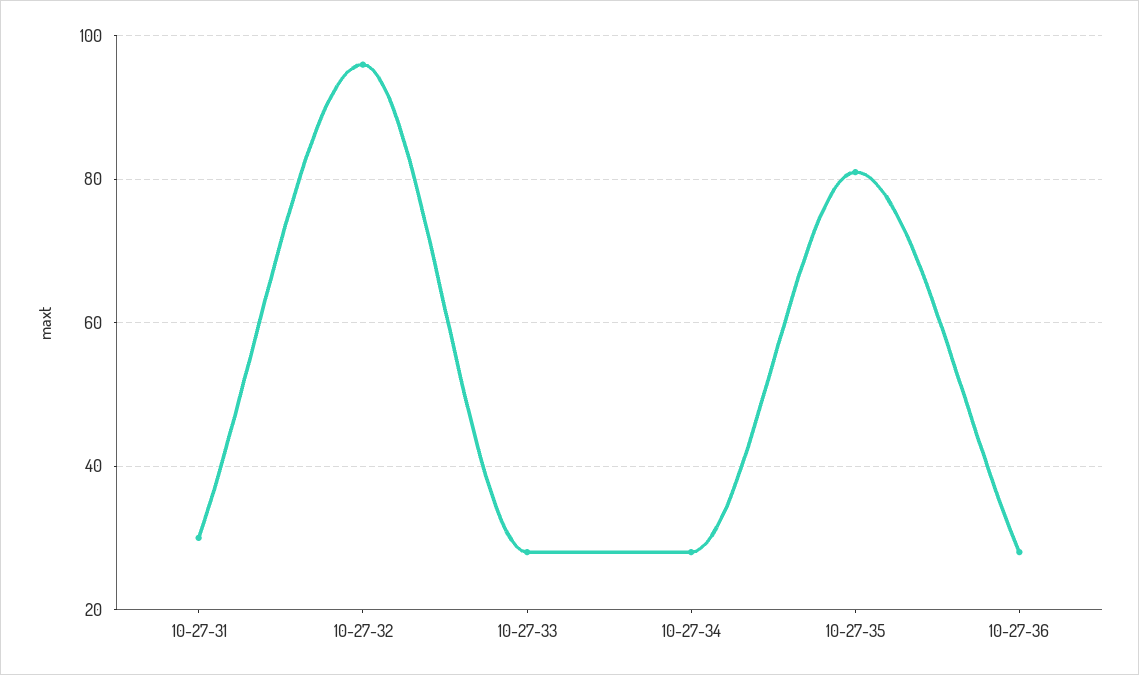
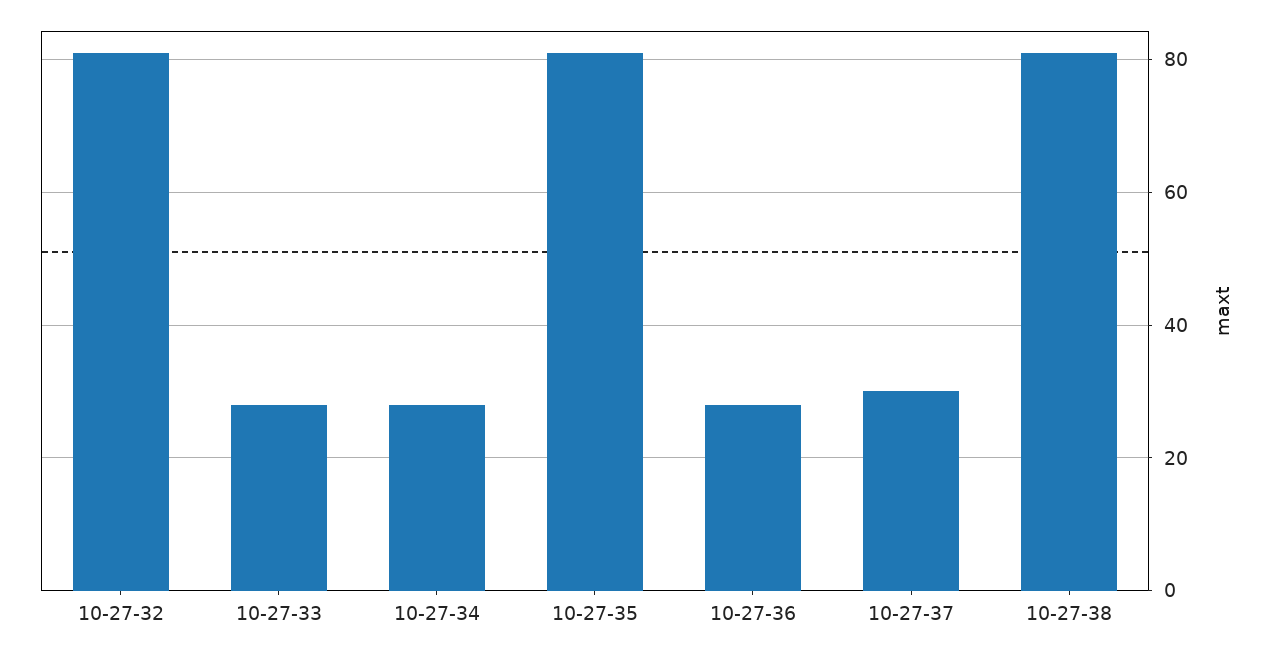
10-27-31: 30 -> none
10-27-32: 95 -> 80
10-27-37: none -> 30
10-27-38: none -> 80

